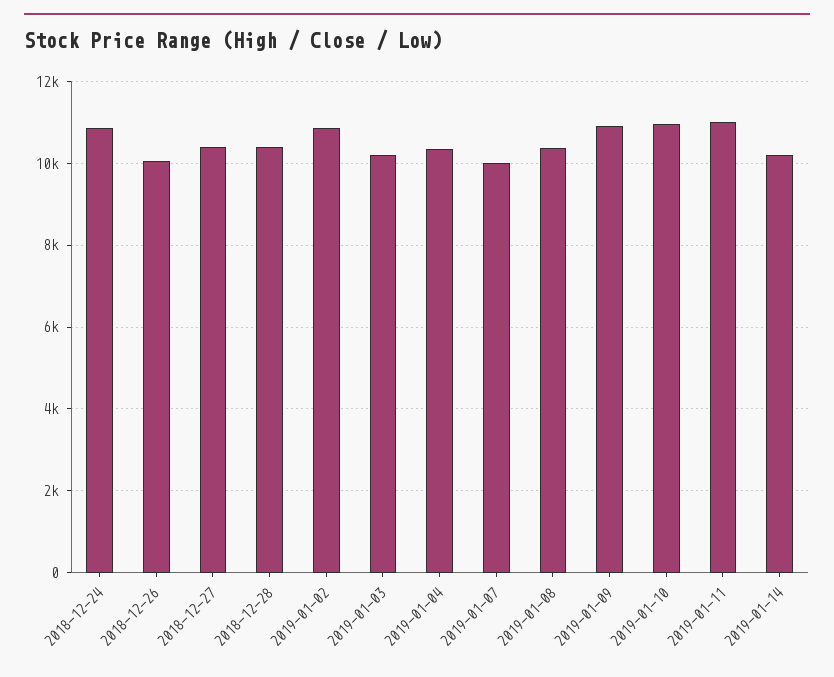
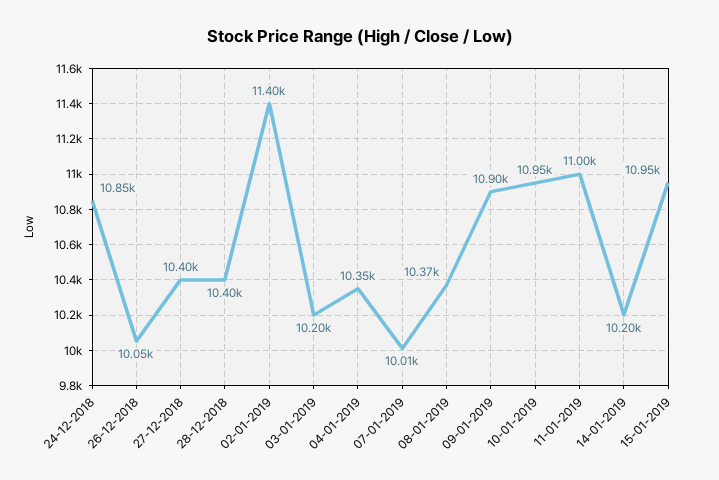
2019-01-02: 10800 -> 11400
15-01-2019: none -> 10950

